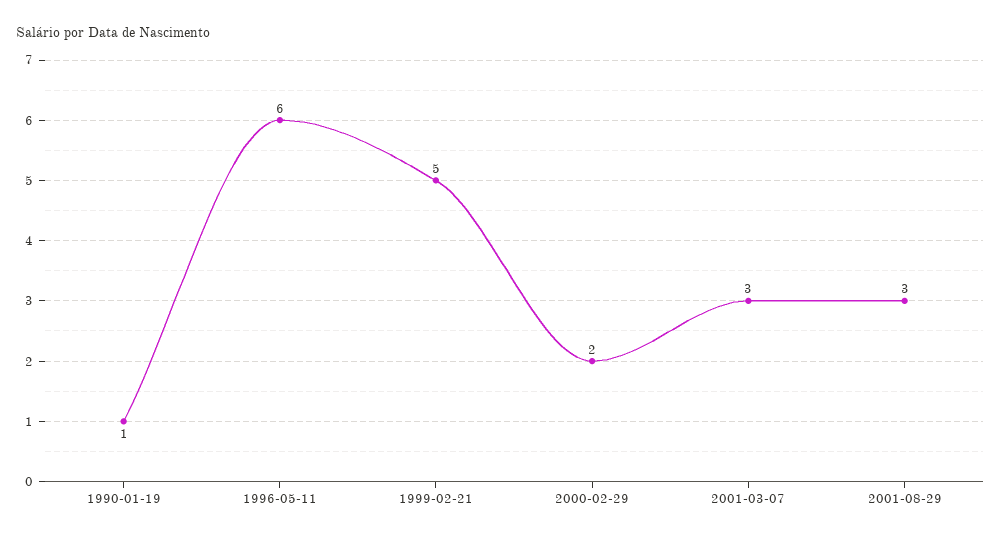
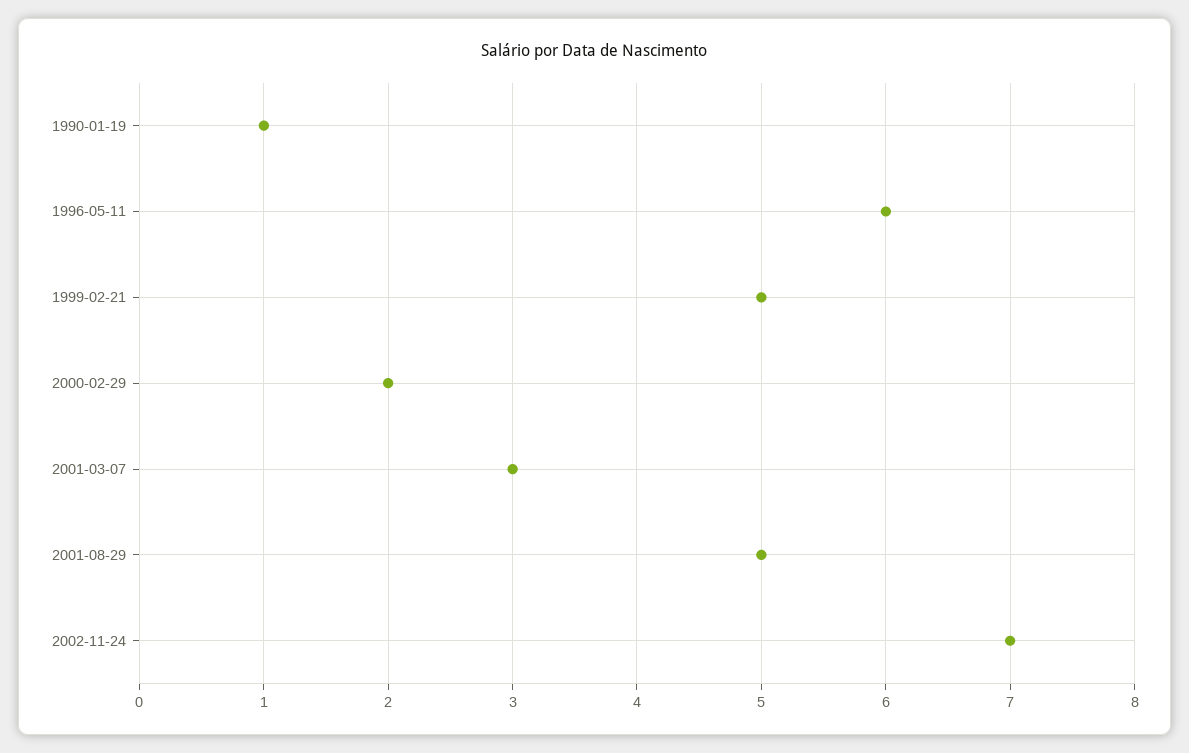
2001-08-29: 3 -> 5
2002-11-24: none -> 7

